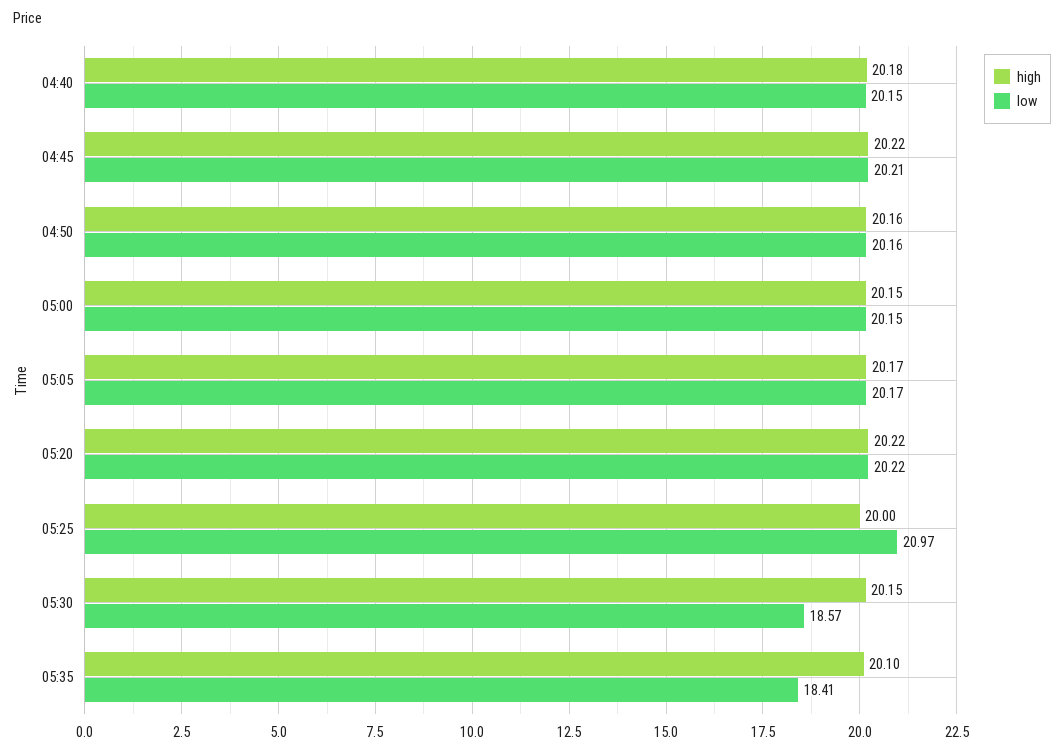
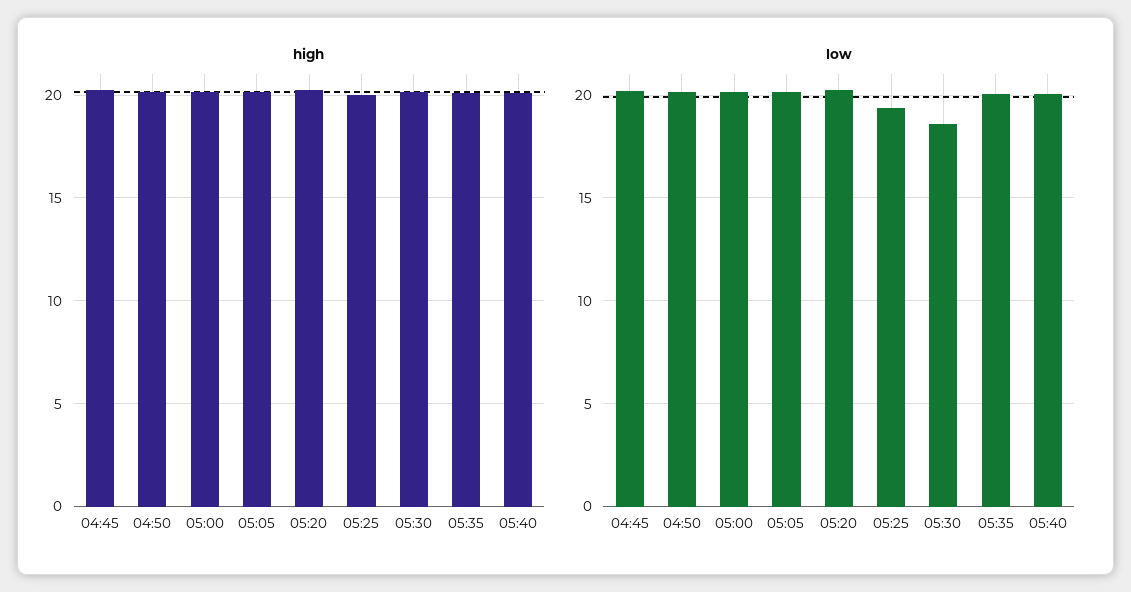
high, 04:40: 20.18 -> none
low, 04:40: 20.15 -> none
low, 05:25: 20.97 -> 19.5
low, 05:35: 18.41 -> 20
high, 05:40: none -> 20
low, 05:40: none -> 20

